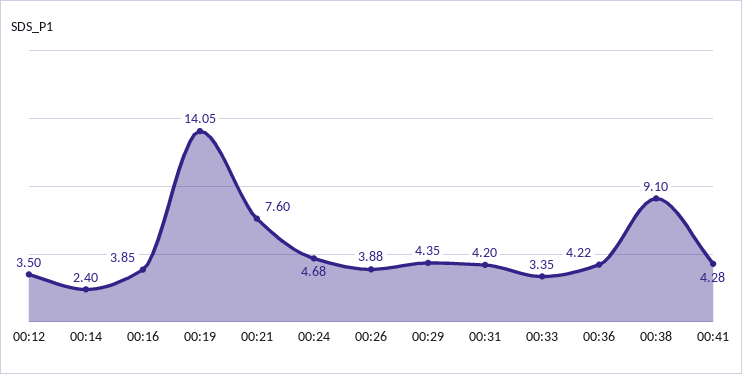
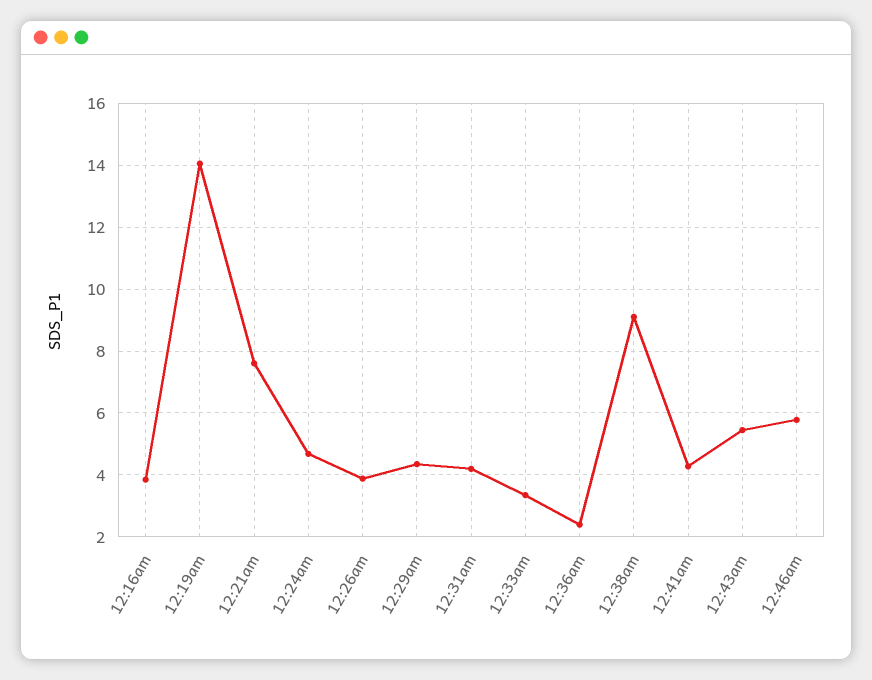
00:12: 3.5 -> none
00:14: 2.4 -> none
00:36: 4.22 -> 2.4
12:43am: none -> 5.4
12:46am: none -> 5.8

